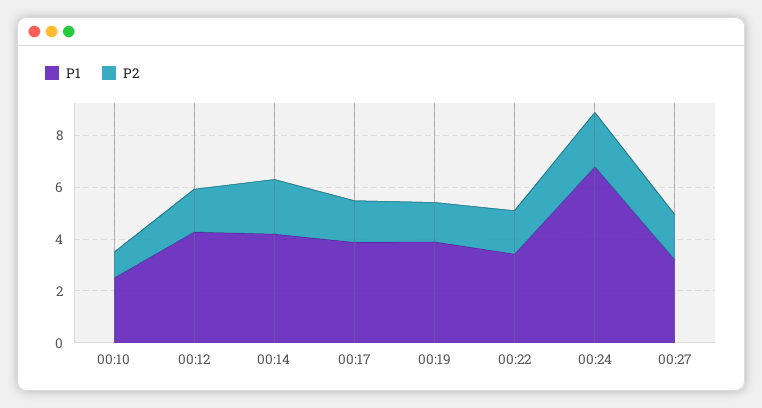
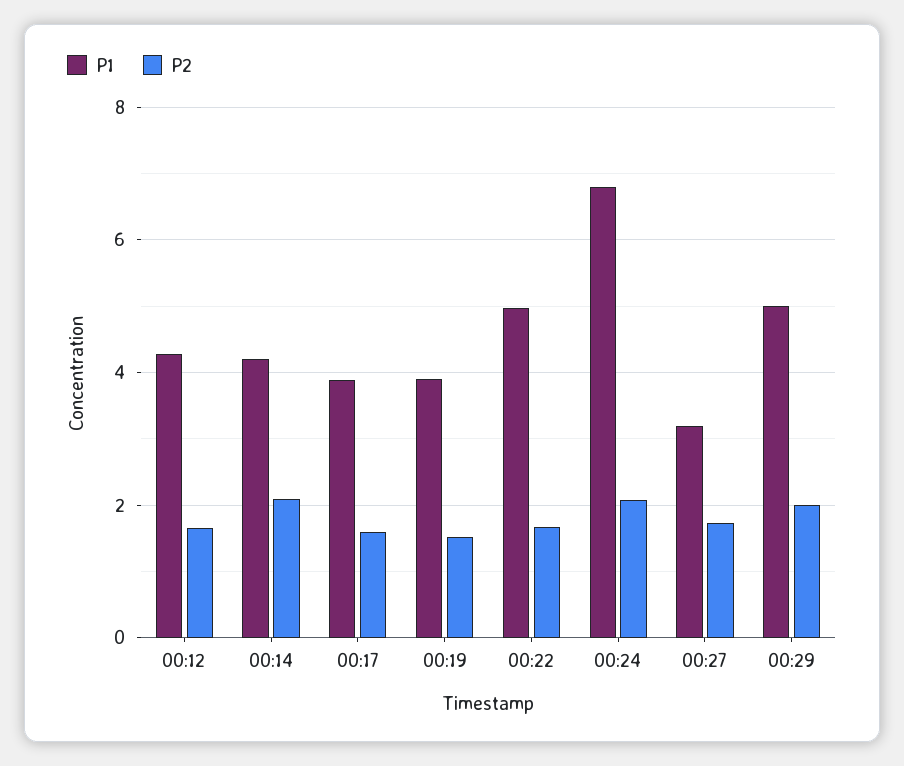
P1, 00:10: 2.5 -> none
P2, 00:10: 1 -> none
P1, 00:22: 3.5 -> 5
P1, 00:29: none -> 5
P2, 00:29: none -> 2

